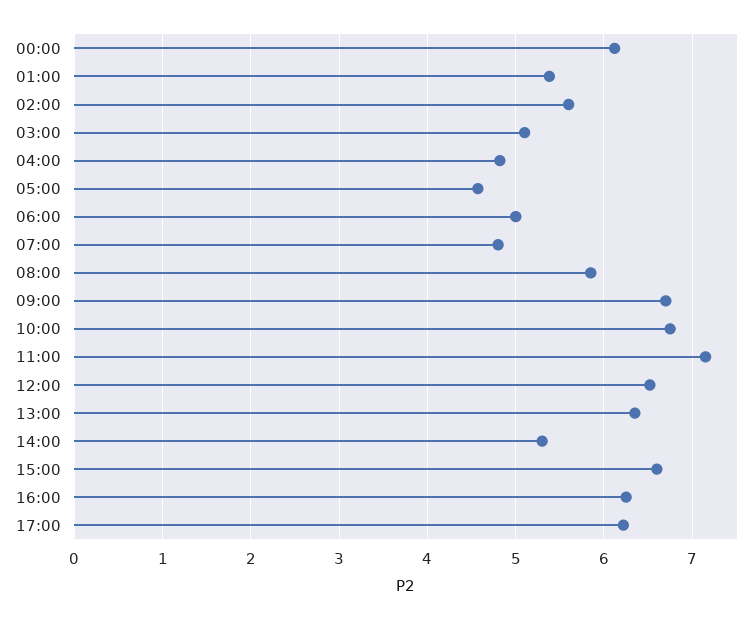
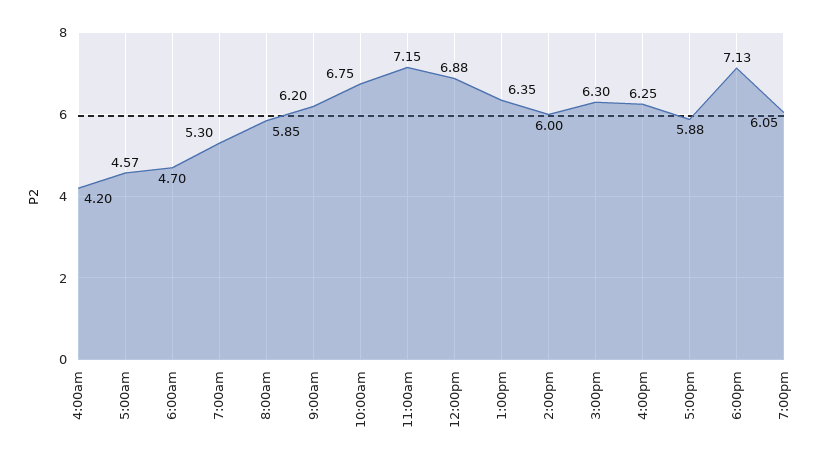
00:00: 6.1 -> none
01:00: 5.4 -> none
02:00: 5.6 -> none
03:00: 5.1 -> none
04:00: 4.8 -> 4.2
06:00: 5 -> 4.7
07:00: 4.8 -> 5.3
09:00: 6.7 -> 6.2
12:00: 6.5 -> 6.88
14:00: 5.3 -> 6
15:00: 6.6 -> 6.3
17:00: 6.2 -> 5.88
6:00pm: none -> 7.13
7:00pm: none -> 6.05

